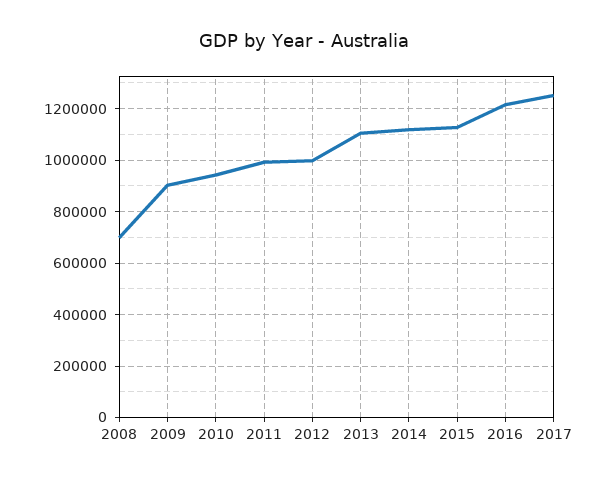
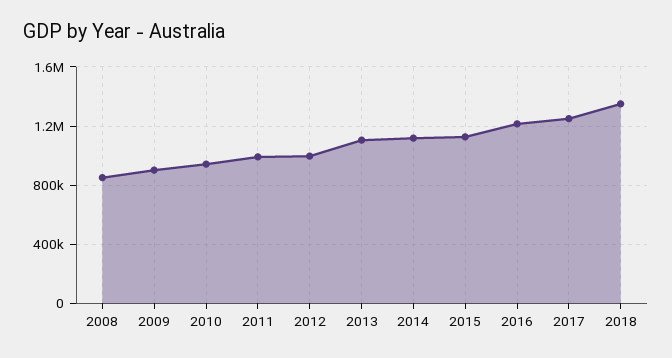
2008: 700000 -> 850000
2018: none -> 1350000

